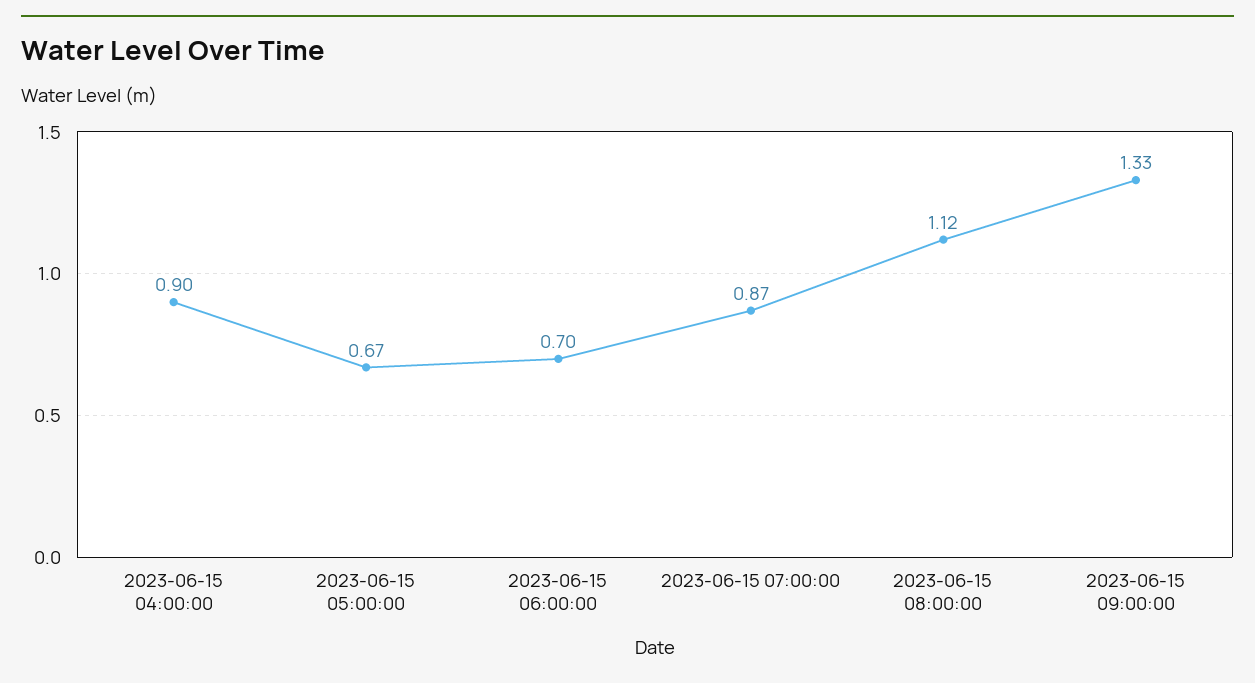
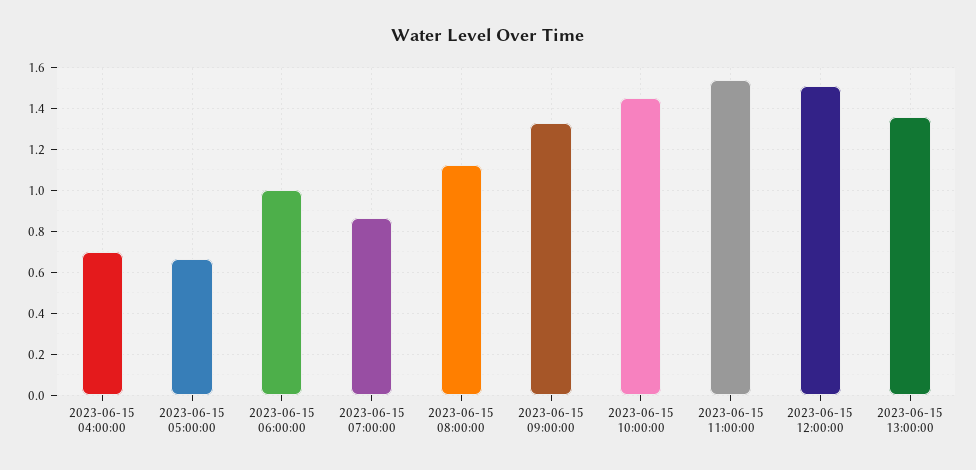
2023-06-15 04:00:00: 0.9 -> 0.7
2023-06-15 06:00:00: 0.7 -> 1
2023-06-15 10:00:00: none -> 1.45
2023-06-15 11:00:00: none -> 1.55
2023-06-15 12:00:00: none -> 1.5
2023-06-15 13:00:00: none -> 1.35

